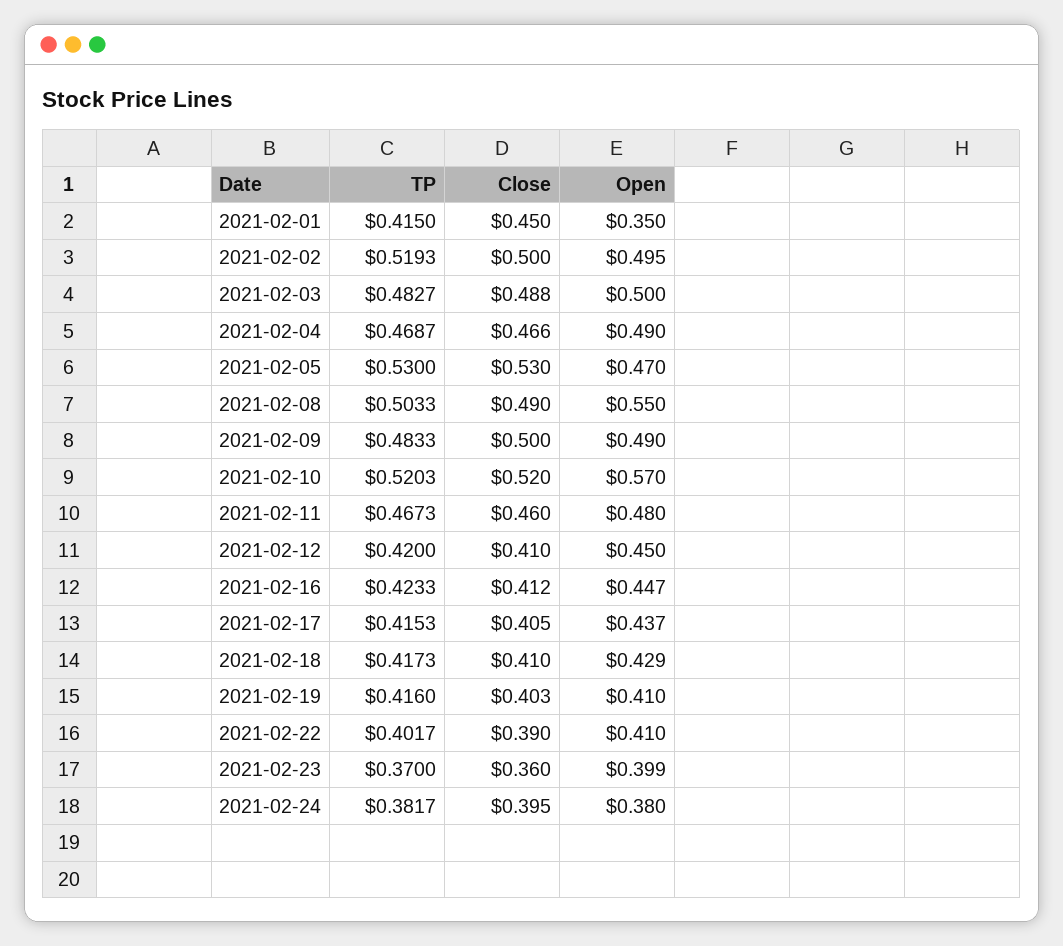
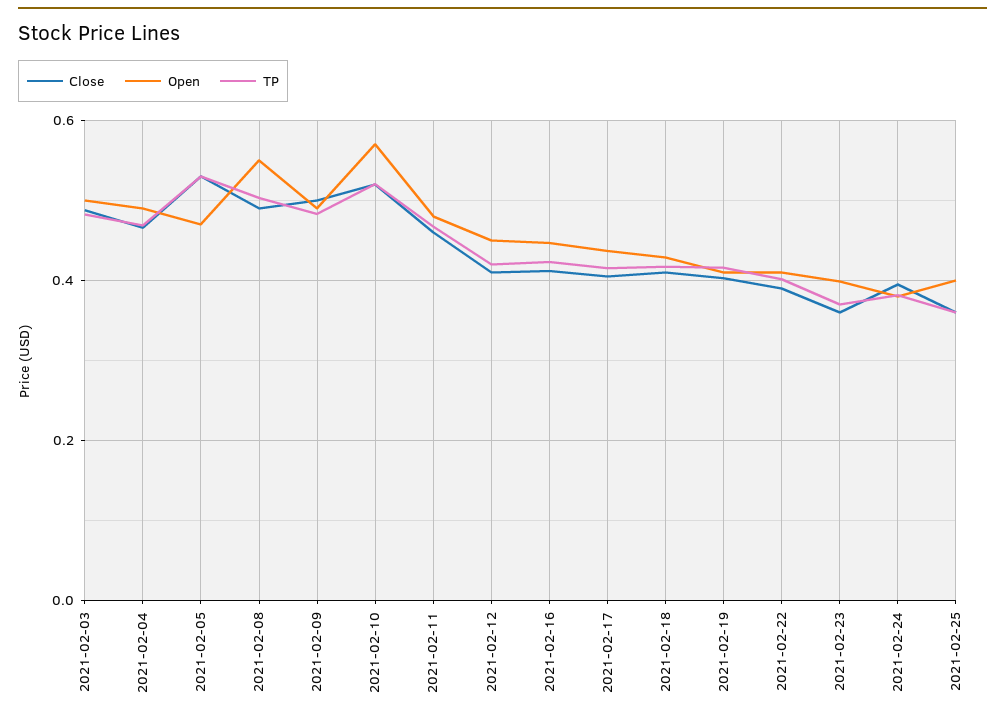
TP, 2021-02-01: 0.415 -> none
Close, 2021-02-01: 0.45 -> none
Open, 2021-02-01: 0.35 -> none
TP, 2021-02-02: 0.5193 -> none
Close, 2021-02-02: 0.5 -> none
Open, 2021-02-02: 0.495 -> none
Close, 2021-02-25: none -> 0.36
Open, 2021-02-25: none -> 0.4
TP, 2021-02-25: none -> 0.36

